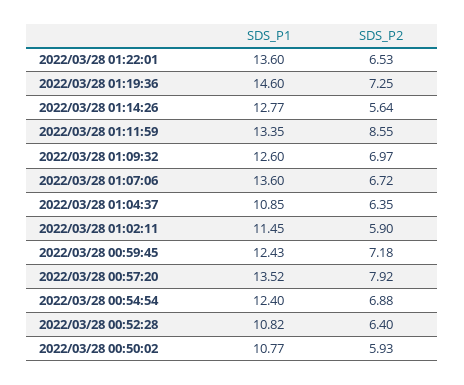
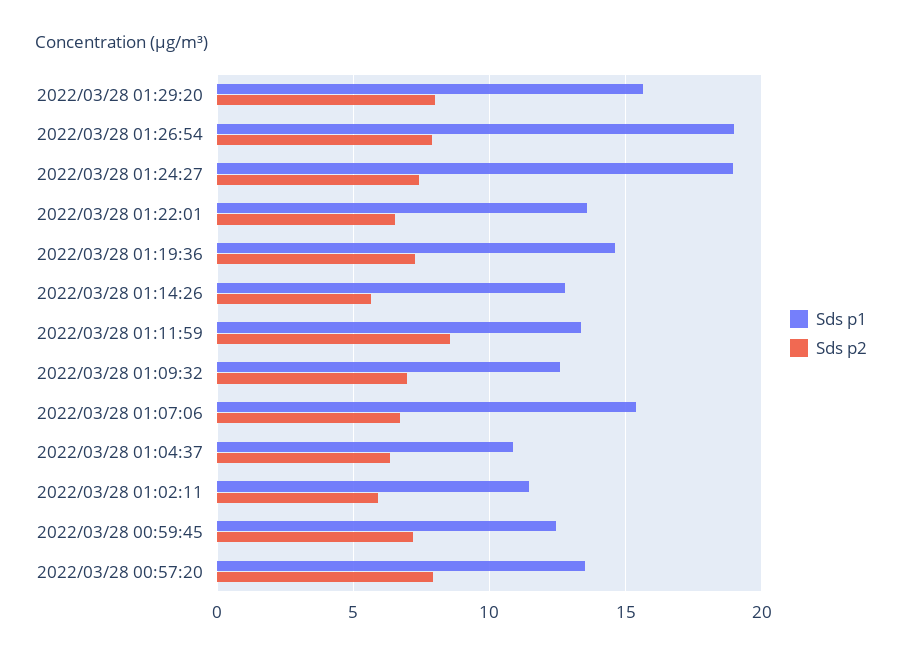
SDS_P1, 2022/03/28 01:07:06: 13.6 -> 15.5
SDS_P1, 2022/03/28 00:54:54: 12.4 -> none
SDS_P2, 2022/03/28 00:54:54: 6.88 -> none
SDS_P1, 2022/03/28 00:52:28: 10.82 -> none
SDS_P2, 2022/03/28 00:52:28: 6.4 -> none
SDS_P1, 2022/03/28 00:50:02: 10.77 -> none
SDS_P2, 2022/03/28 00:50:02: 5.93 -> none
SDS_P1, 2022/03/28 01:29:20: none -> 15.5
SDS_P2, 2022/03/28 01:29:20: none -> 8
SDS_P1, 2022/03/28 01:26:54: none -> 19
SDS_P2, 2022/03/28 01:26:54: none -> 8
SDS_P1, 2022/03/28 01:24:27: none -> 19
SDS_P2, 2022/03/28 01:24:27: none -> 7.5

